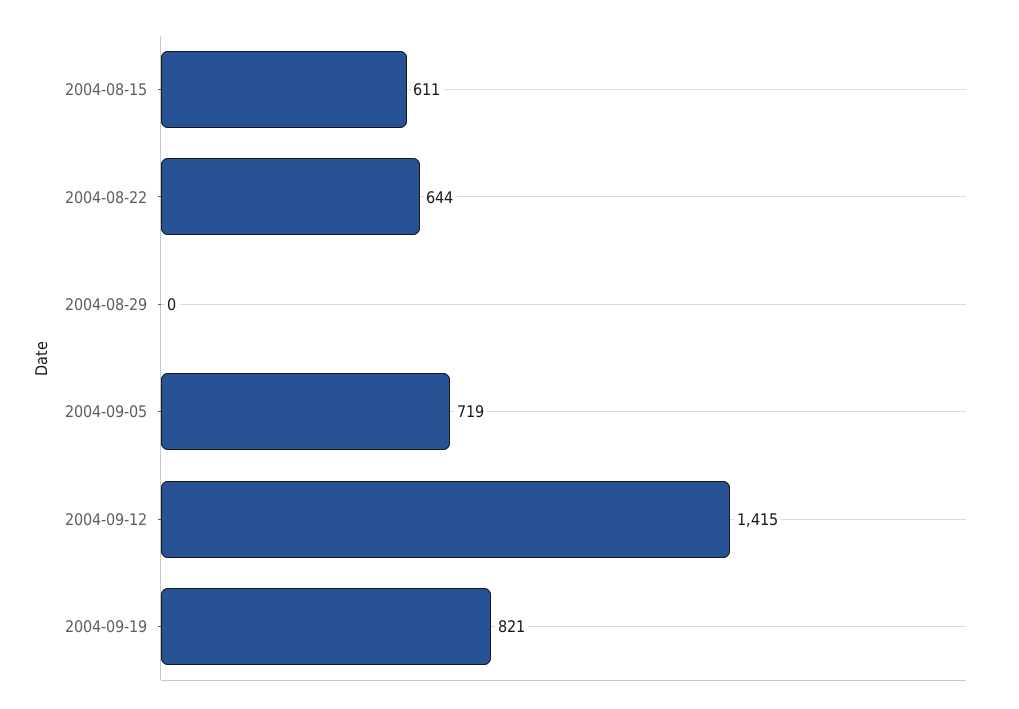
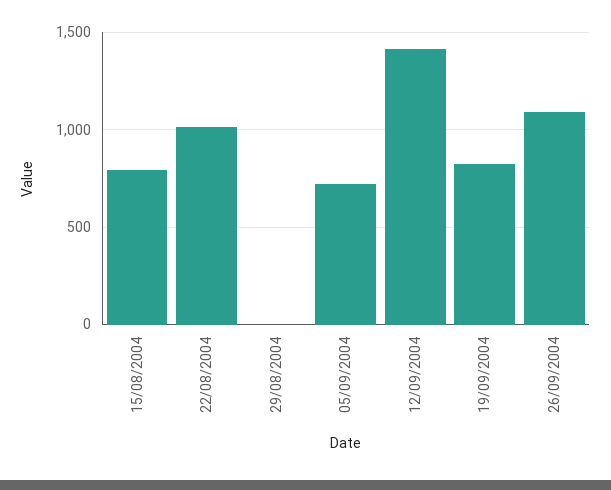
2004-08-15: 611 -> 800
2004-08-22: 644 -> 1000
26/09/2004: none -> 1100

